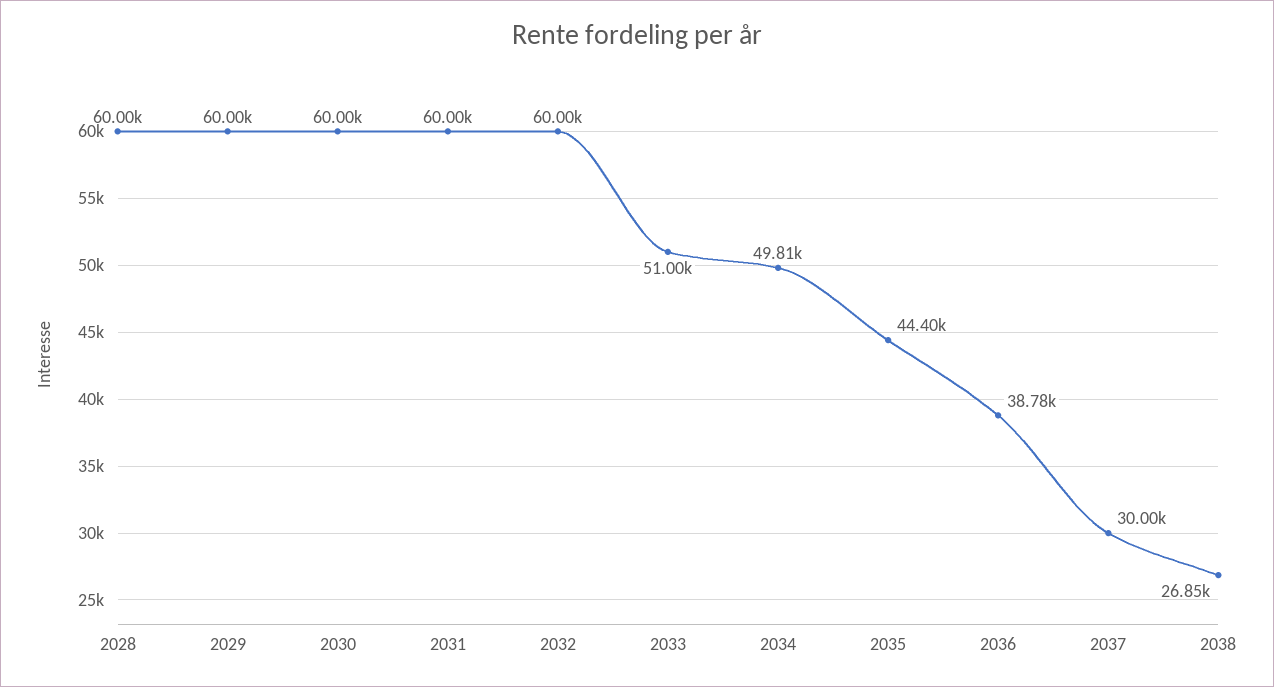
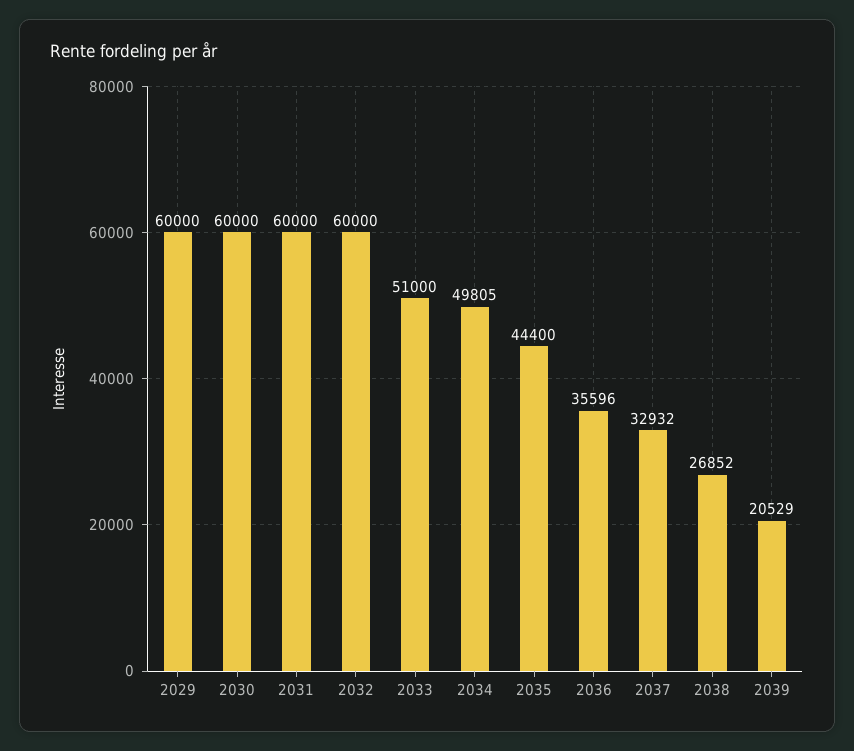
2028: 60000 -> none
2036: 38780 -> 35596
2037: 30000 -> 32932
2039: none -> 20529

